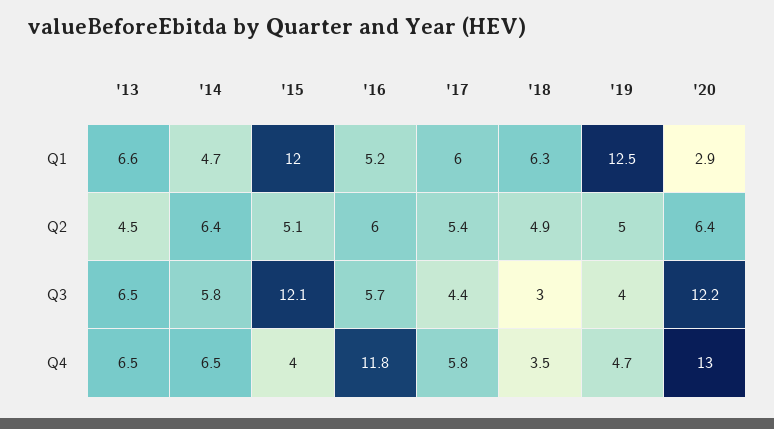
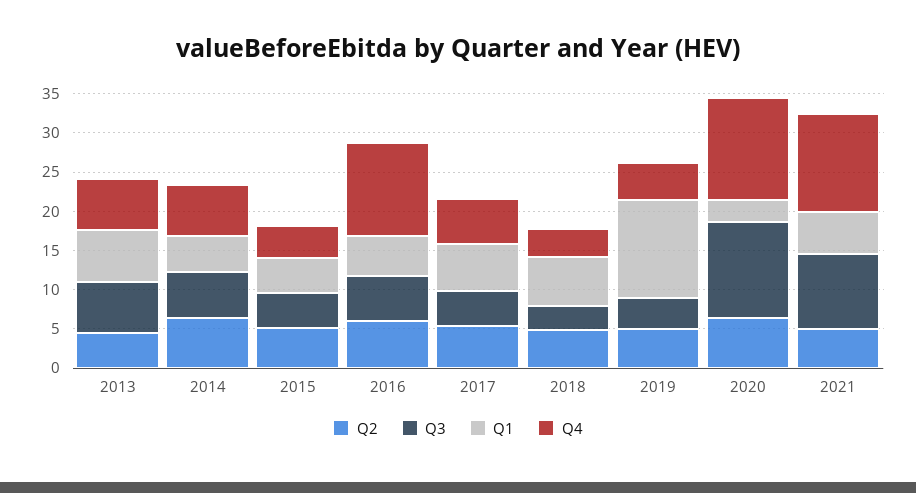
Q1, '15: 12 -> 5
Q3, '15: 12.1 -> 5
Q2, 2021: none -> 5
Q3, 2021: none -> 10
Q1, 2021: none -> 5
Q4, 2021: none -> 12.5

